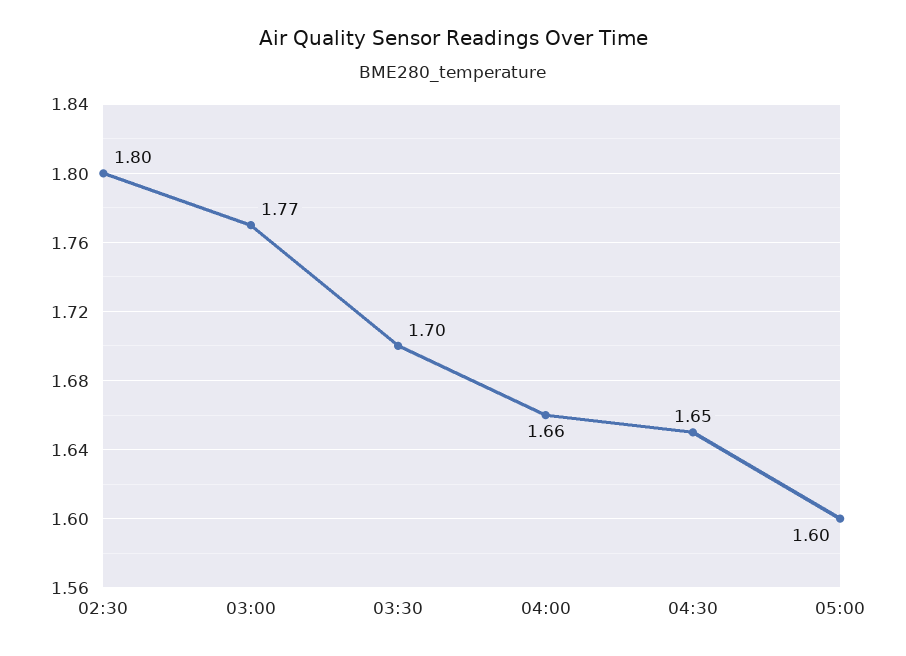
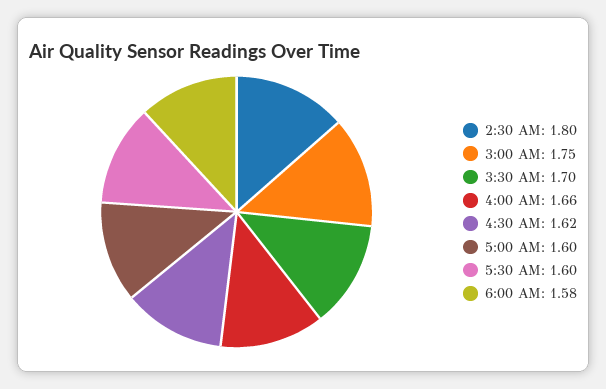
03:00: 1.77 -> 1.75
04:30: 1.65 -> 1.62
5:30 AM: none -> 1.6
6:00 AM: none -> 1.58

